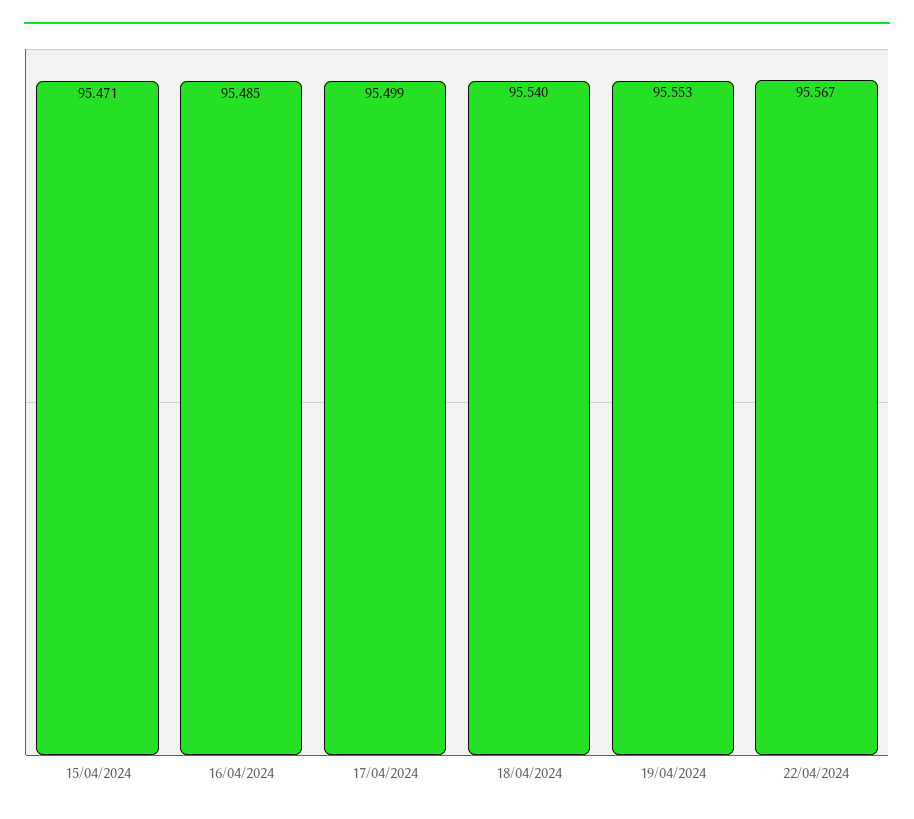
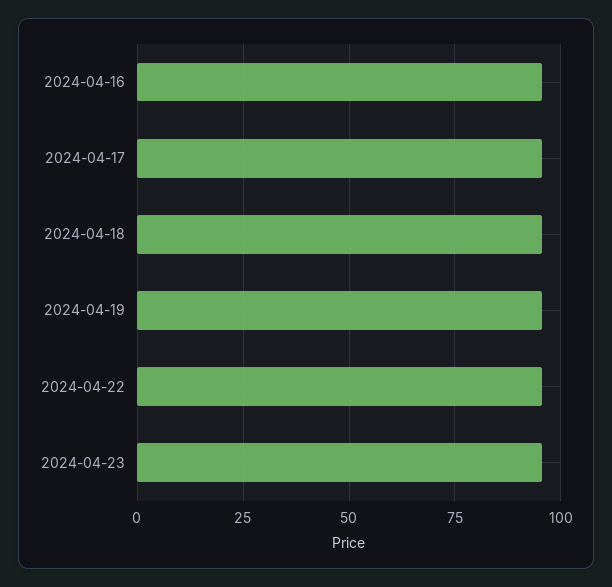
15/04/2024: 95.471 -> none
2024-04-23: none -> 95

